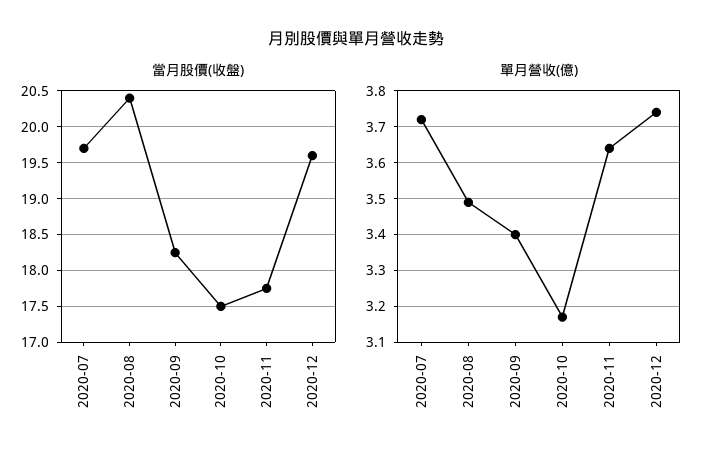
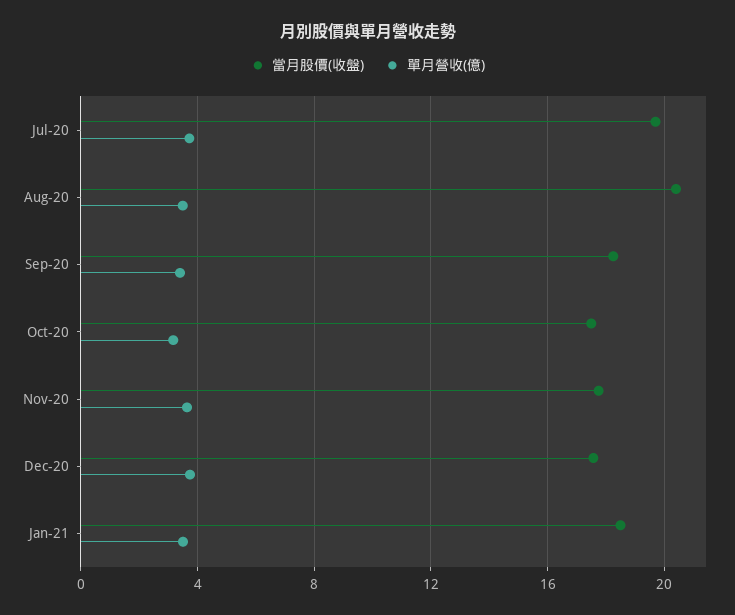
當月股價(收盤), 2020-12: 19.6 -> 17.5
當月股價(收盤), Jan-21: none -> 18.5
單月營收(億), Jan-21: none -> 3.5

